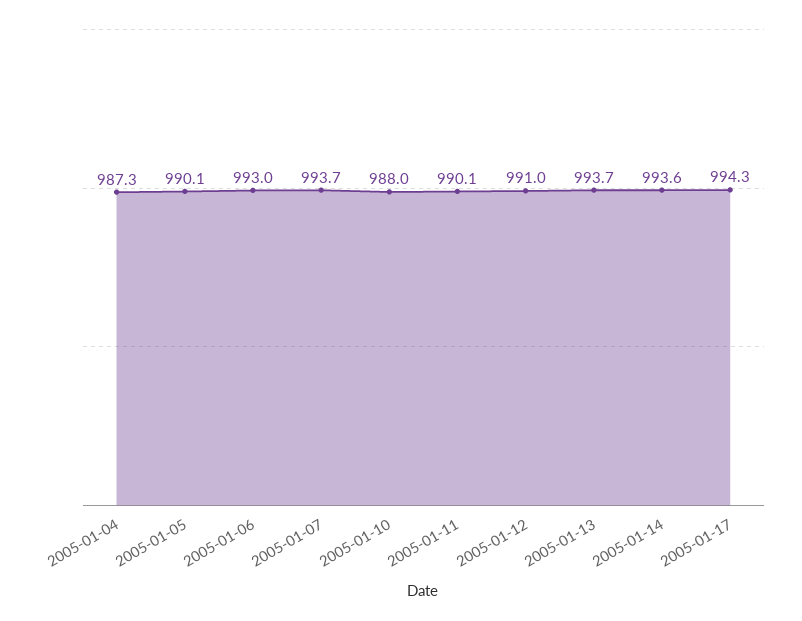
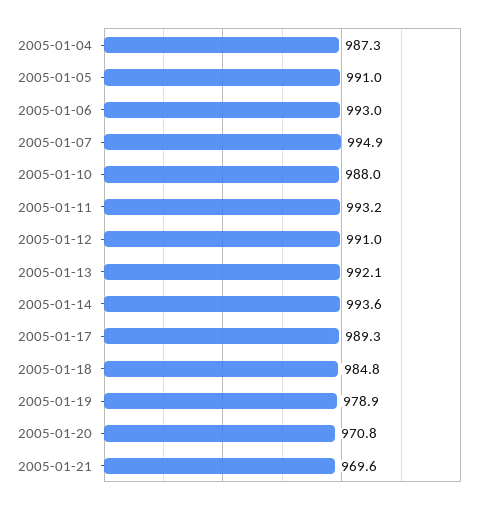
2005-01-05: 990.1 -> 991
2005-01-07: 993.7 -> 994.9
2005-01-11: 990.1 -> 993.2
2005-01-13: 993.7 -> 992.1
2005-01-17: 994.3 -> 989.3
2005-01-18: none -> 984.8
2005-01-19: none -> 978.9
2005-01-20: none -> 970.8
2005-01-21: none -> 969.6

